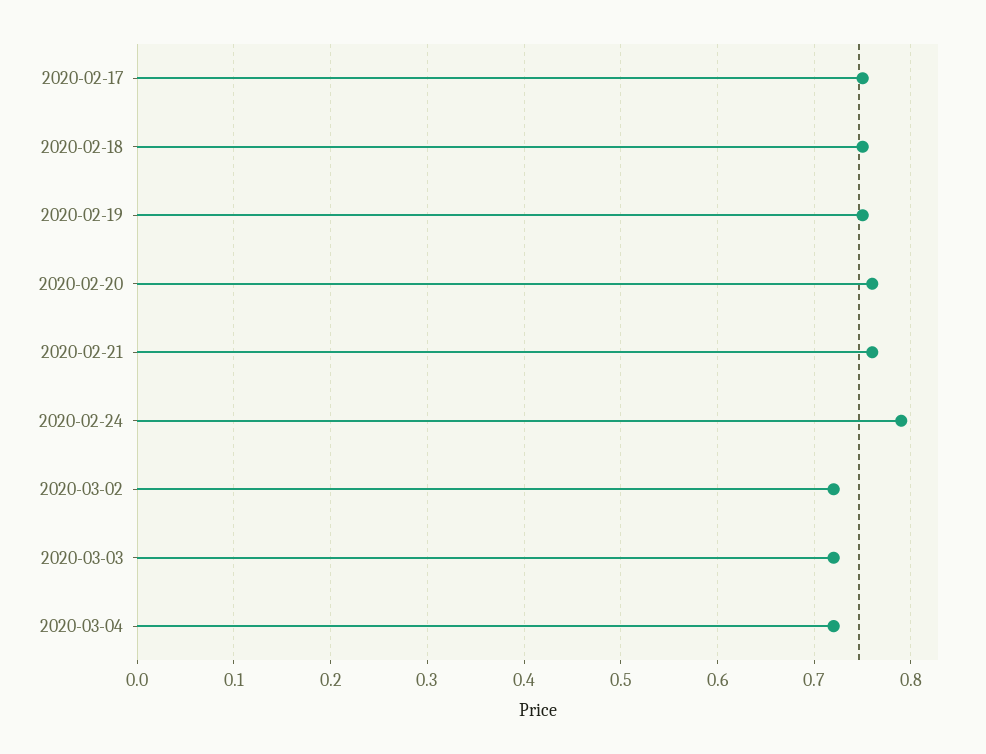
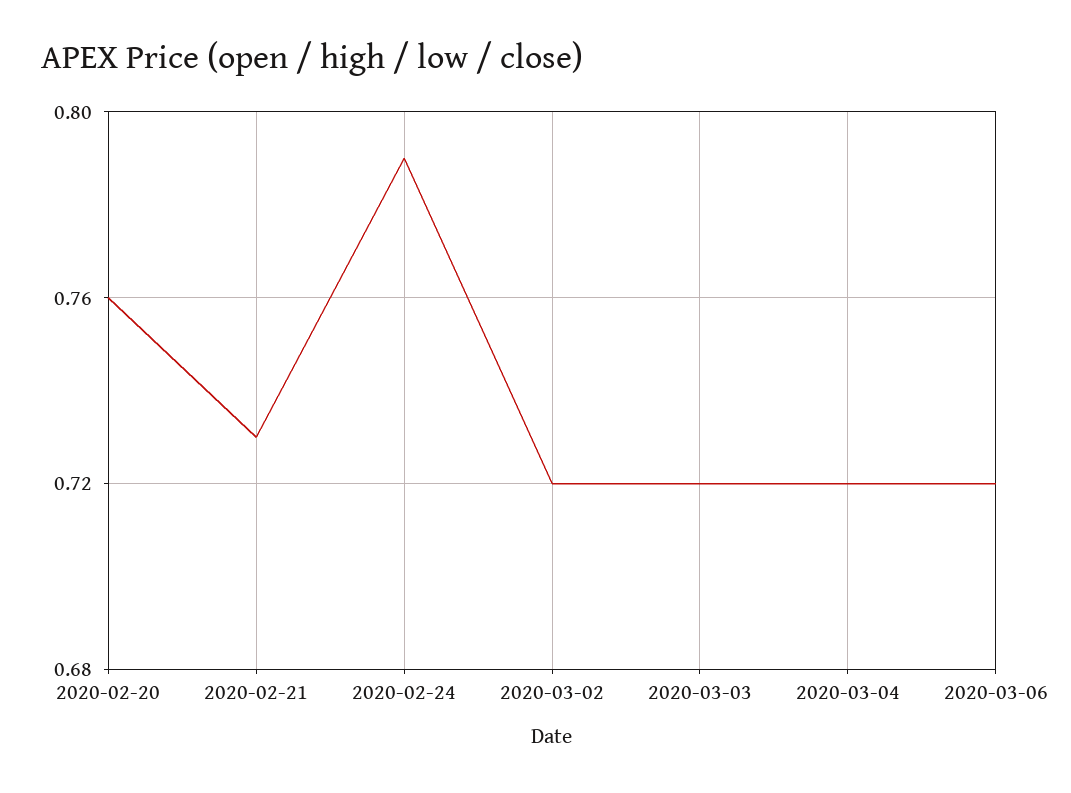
2020-02-17: 0.75 -> none
2020-02-18: 0.75 -> none
2020-02-19: 0.75 -> none
2020-02-21: 0.76 -> 0.73
2020-03-06: none -> 0.72

